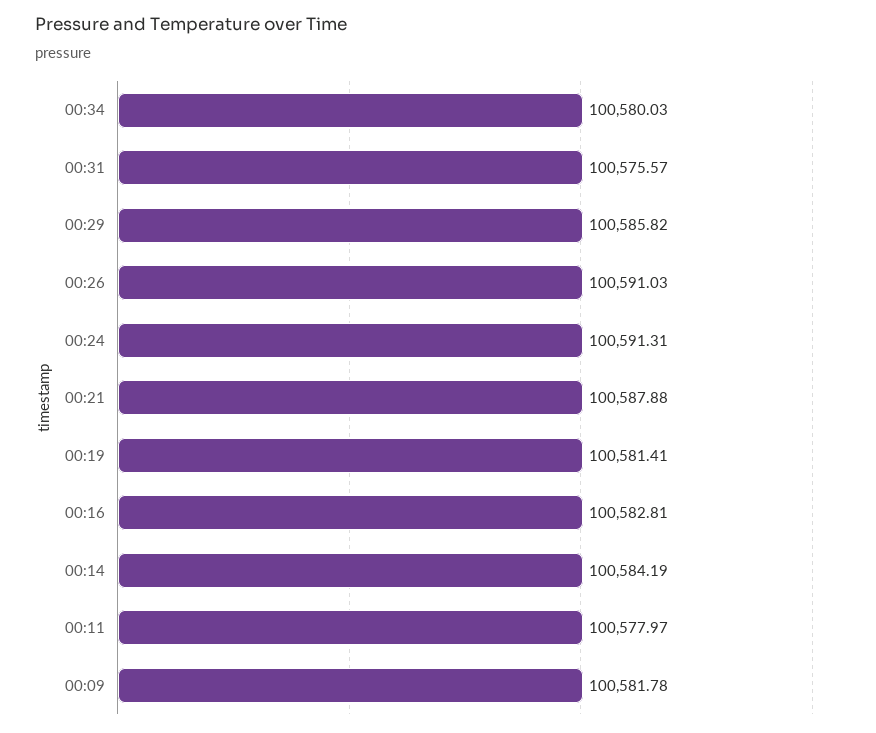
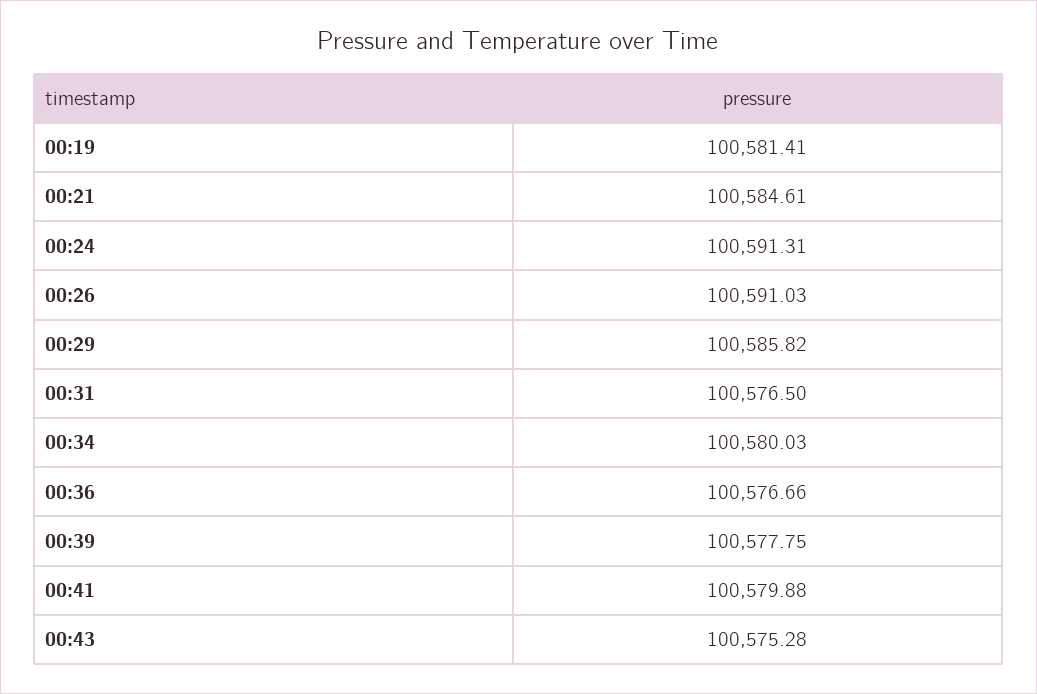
00:31: 100575.57 -> 100576.5
00:21: 100587.88 -> 100584.61
00:16: 100582.81 -> none
00:14: 100584.19 -> none
00:11: 100577.97 -> none
00:09: 100581.78 -> none
00:36: none -> 100576.66
00:39: none -> 100577.75
00:41: none -> 100579.88
00:43: none -> 100575.28

